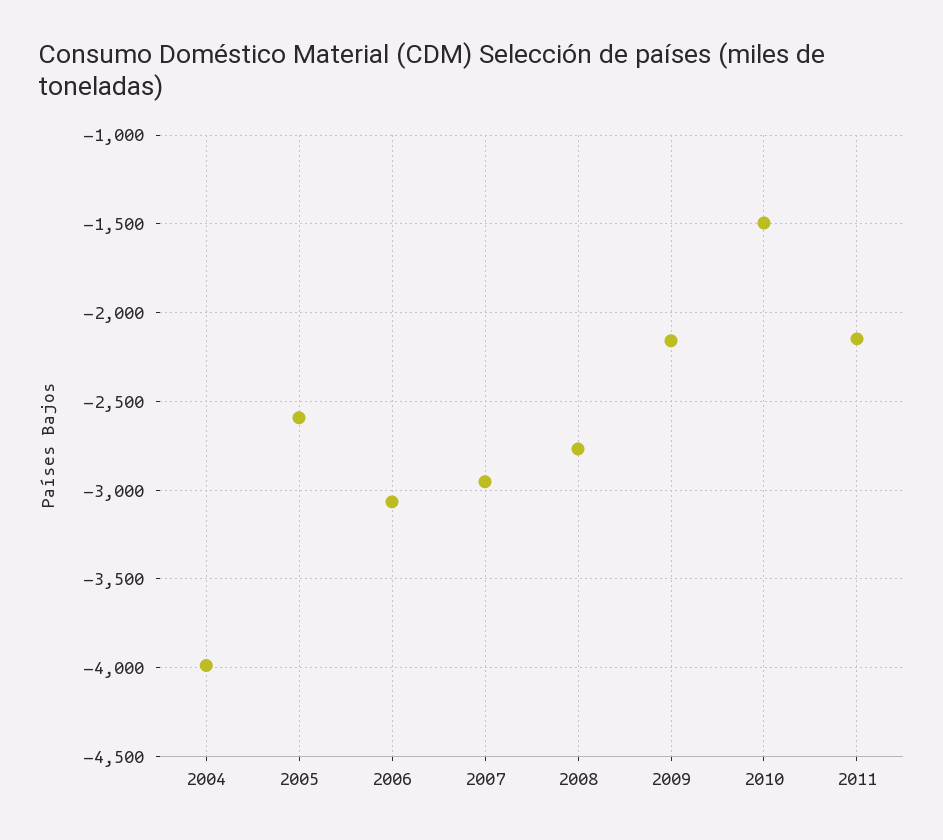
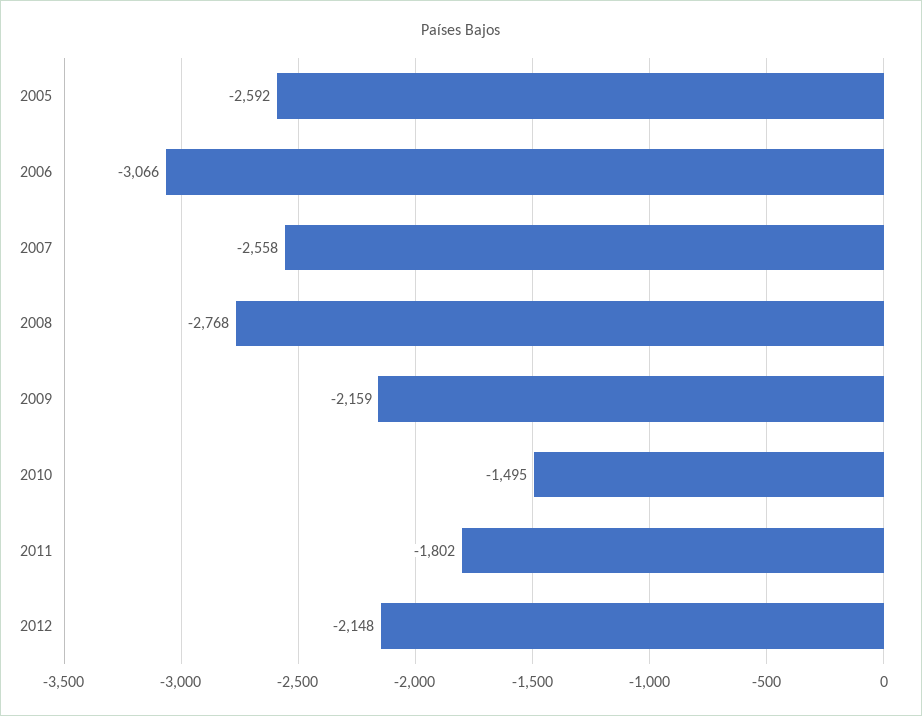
2004: -4000 -> none
2007: -2950 -> -2558
2011: -2150 -> -1802
2012: none -> -2148

